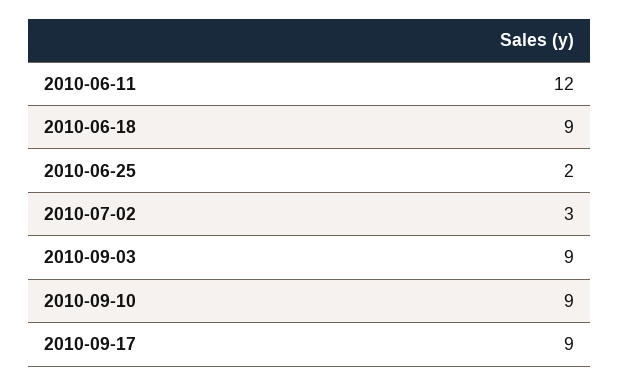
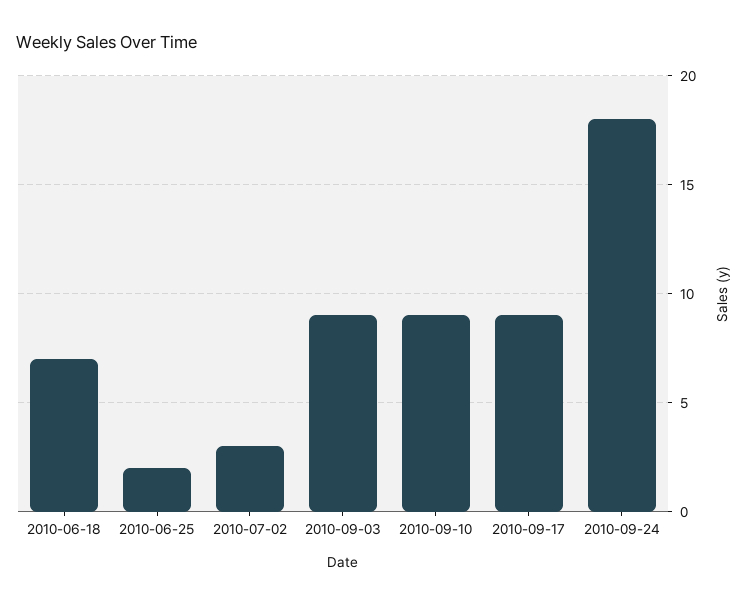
2010-06-11: 12 -> none
2010-06-18: 9 -> 7
2010-09-24: none -> 18

